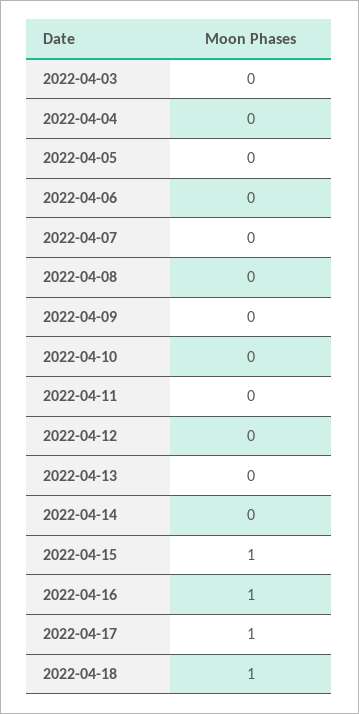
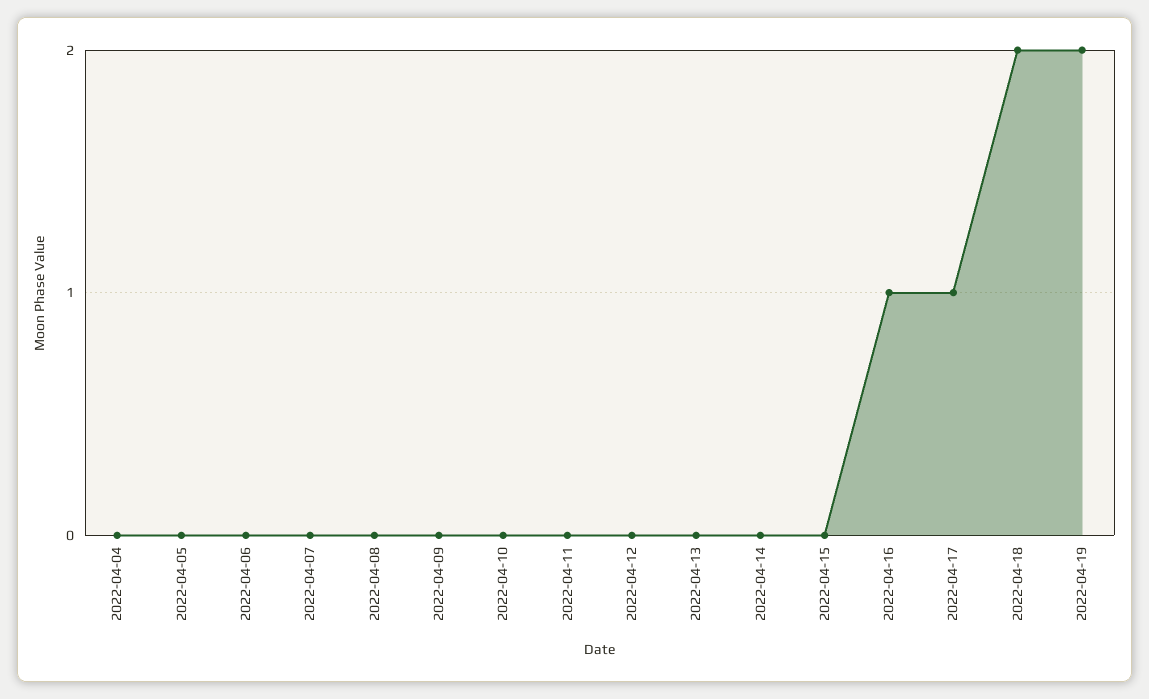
2022-04-03: 0 -> none
2022-04-15: 1 -> 0
2022-04-18: 1 -> 2
2022-04-19: none -> 2

